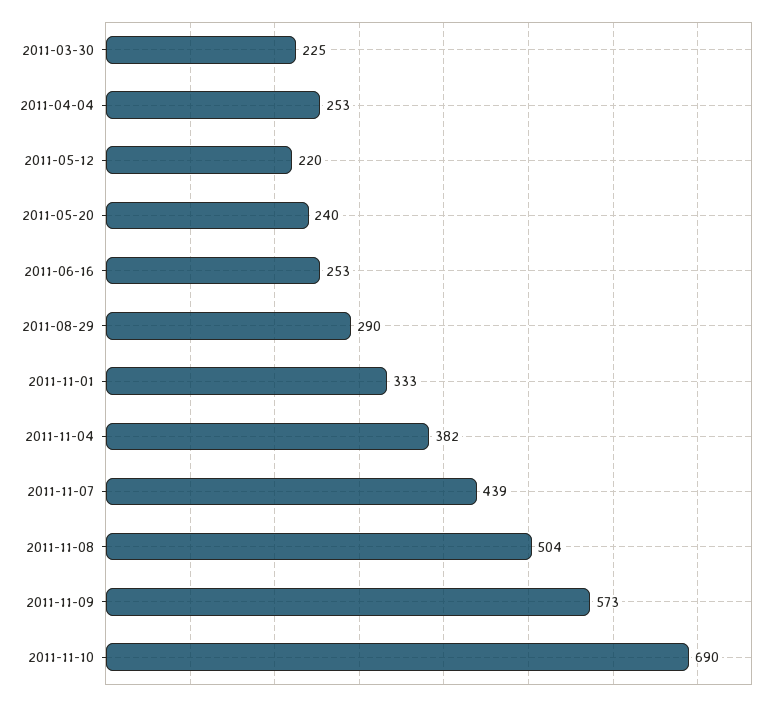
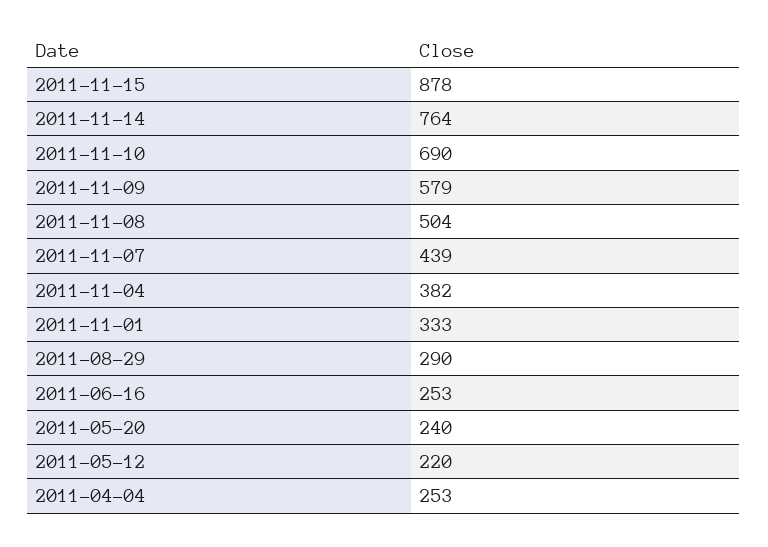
2011-03-30: 225 -> none
2011-11-09: 573 -> 579
2011-11-15: none -> 878
2011-11-14: none -> 764

